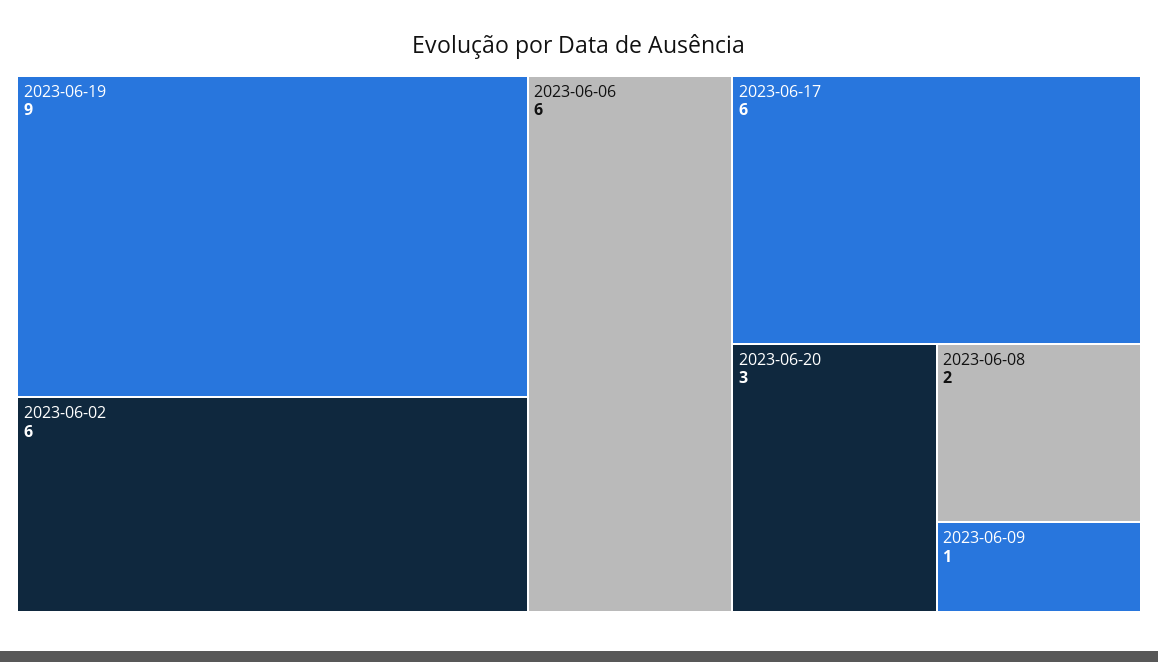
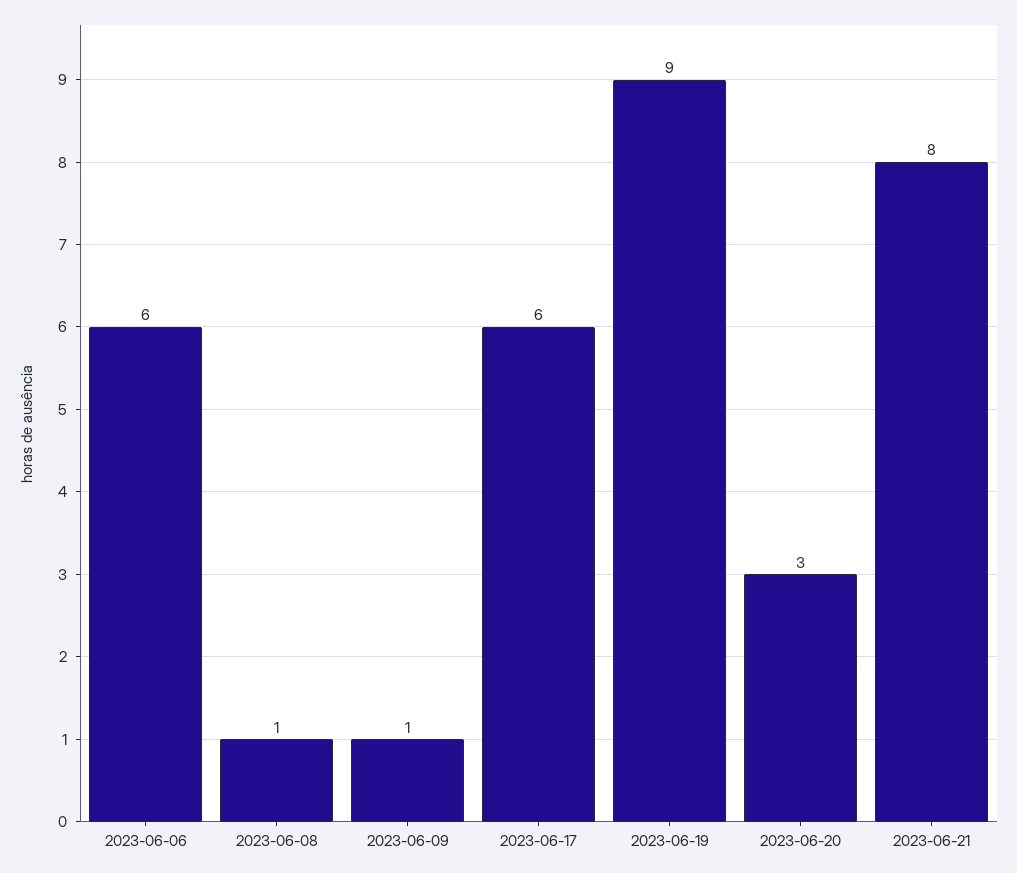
2023-06-02: 6 -> none
2023-06-08: 2 -> 1
2023-06-21: none -> 8

